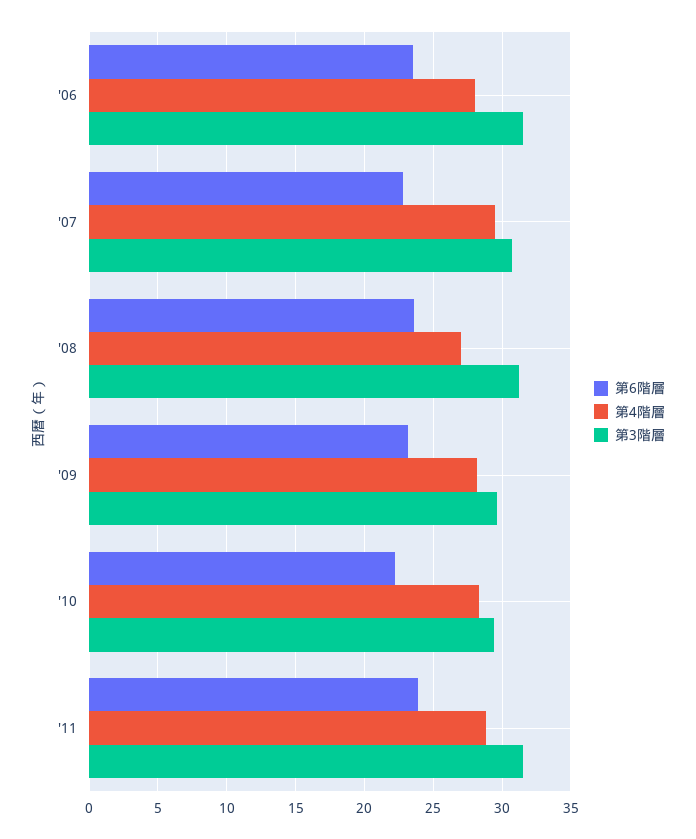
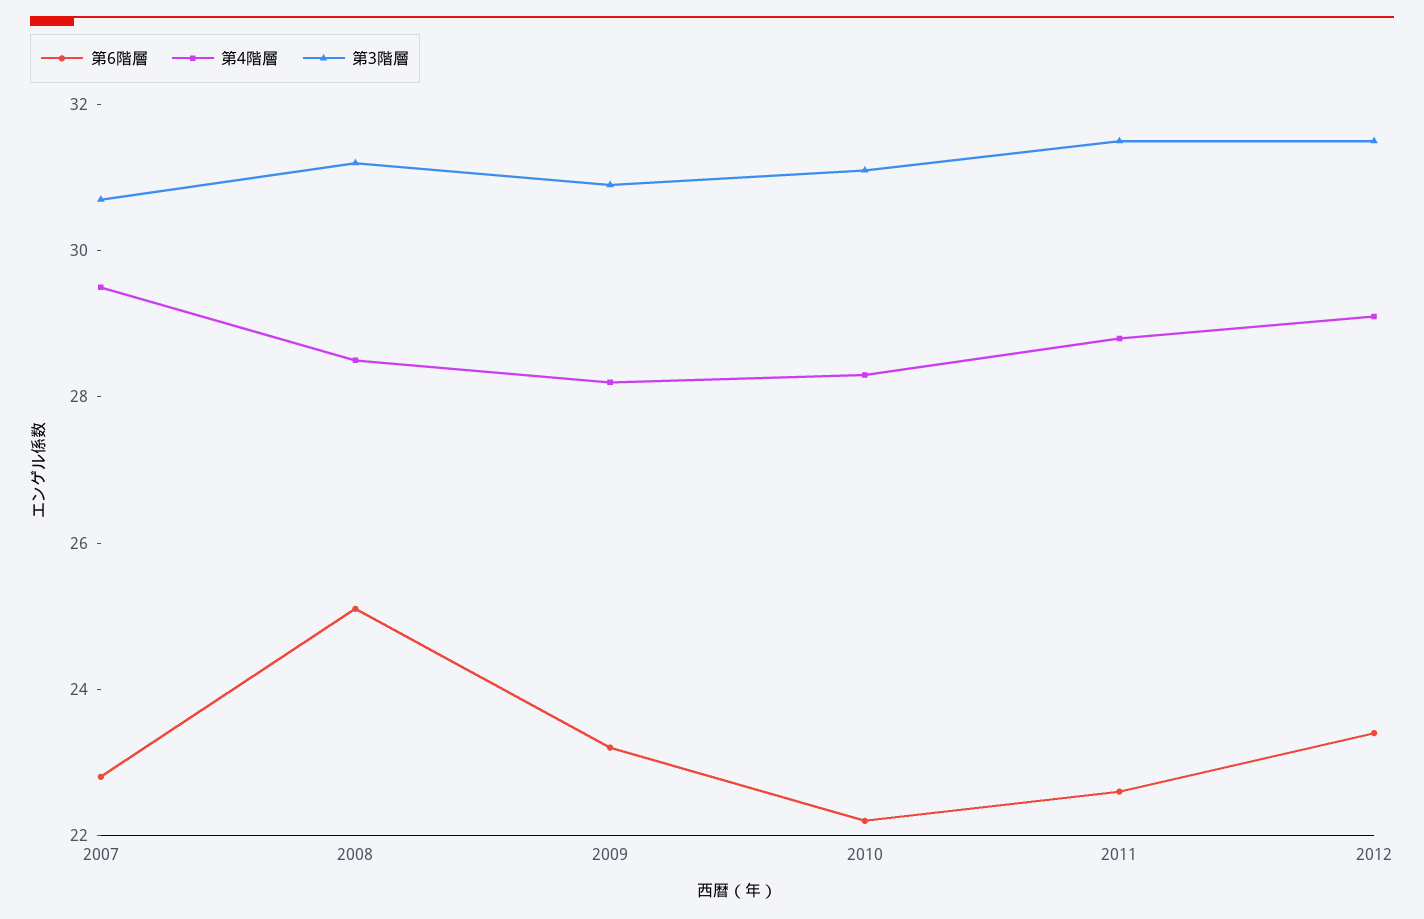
第6階層, '06: 23.5 -> none
第4階層, '06: 28 -> none
第3階層, '06: 31.5 -> none
第6階層, '08: 23.5 -> 25
第4階層, '08: 27 -> 28.5
第3階層, '09: 29.5 -> 31
第3階層, '10: 29.5 -> 31
第6階層, '11: 24 -> 22.5
第6階層, 2012: none -> 23.5
第4階層, 2012: none -> 29
第3階層, 2012: none -> 31.5

